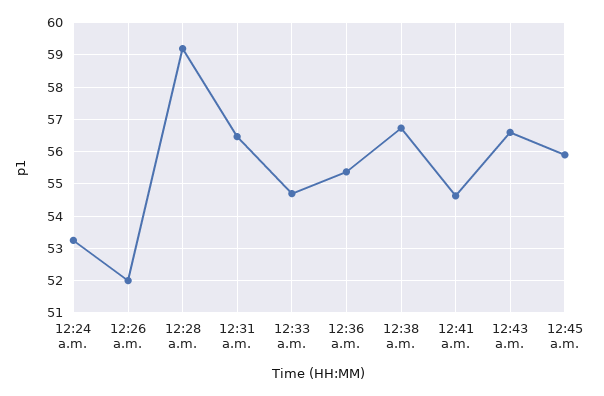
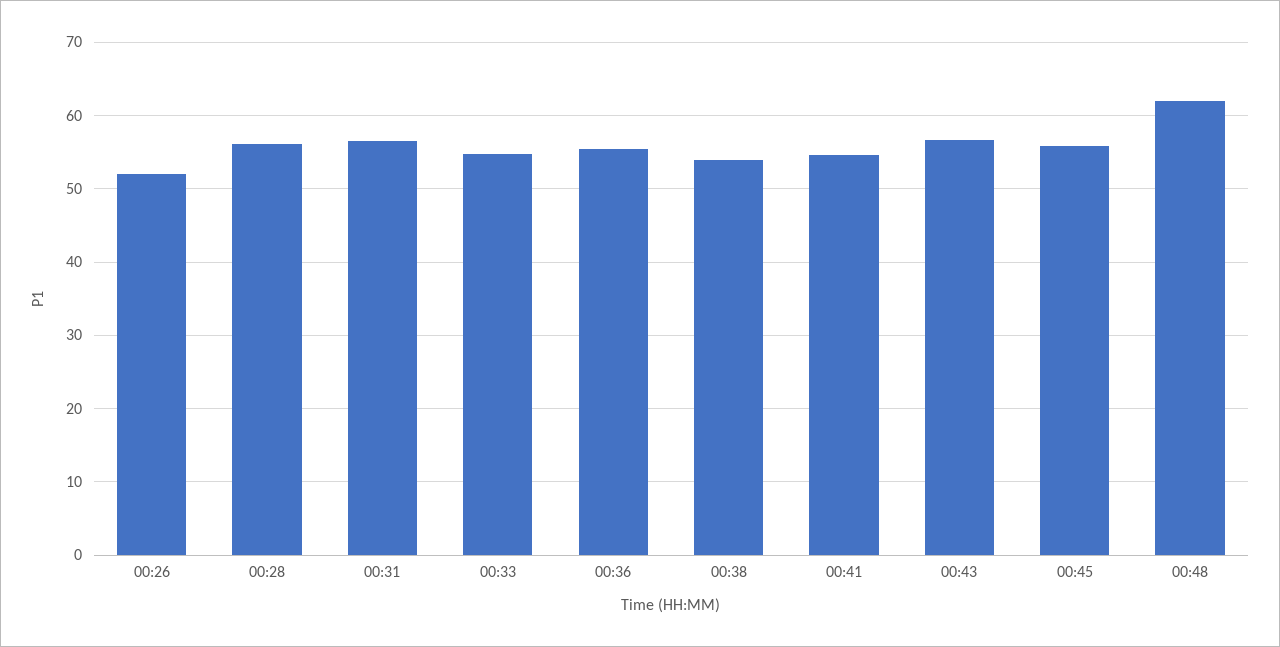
12:24 a.m.: 53.2 -> none
12:28 a.m.: 59.2 -> 56
12:38 a.m.: 56.8 -> 54
00:48: none -> 62

